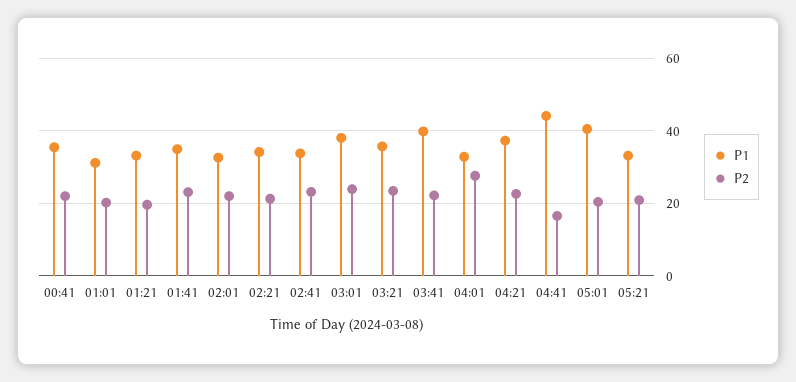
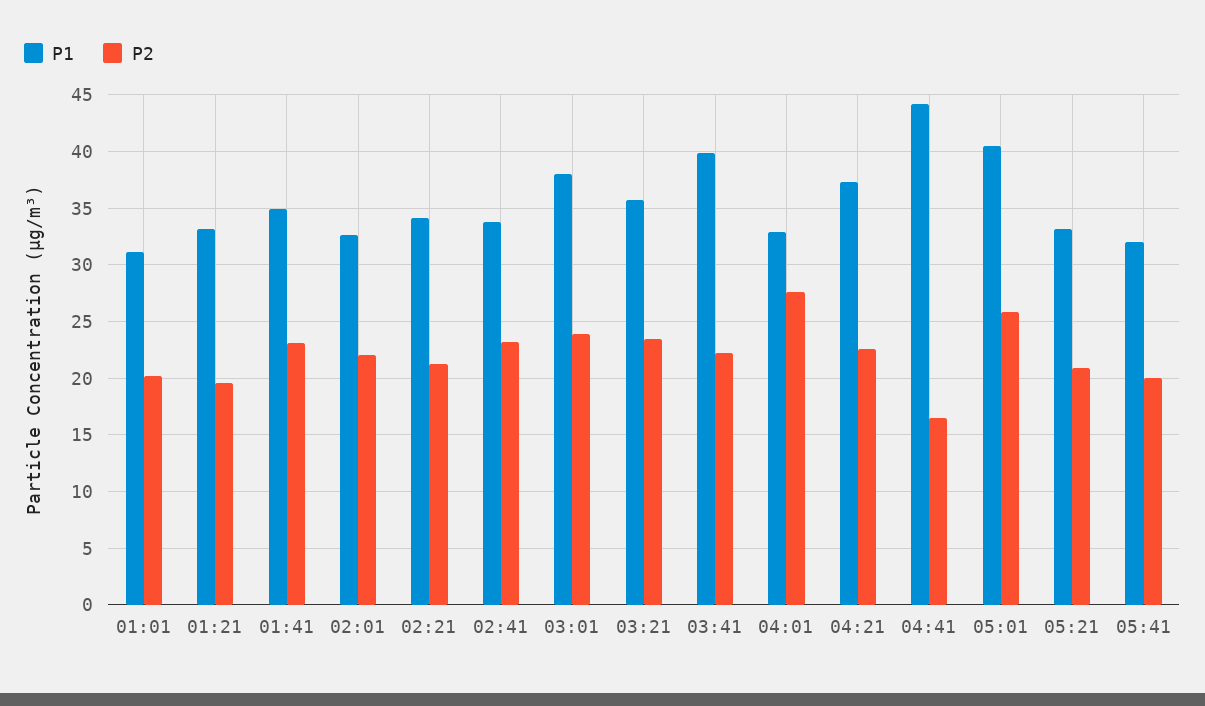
P1, 00:41: 36 -> none
P2, 00:41: 22 -> none
P2, 05:01: 20 -> 26
P1, 05:41: none -> 32
P2, 05:41: none -> 20

